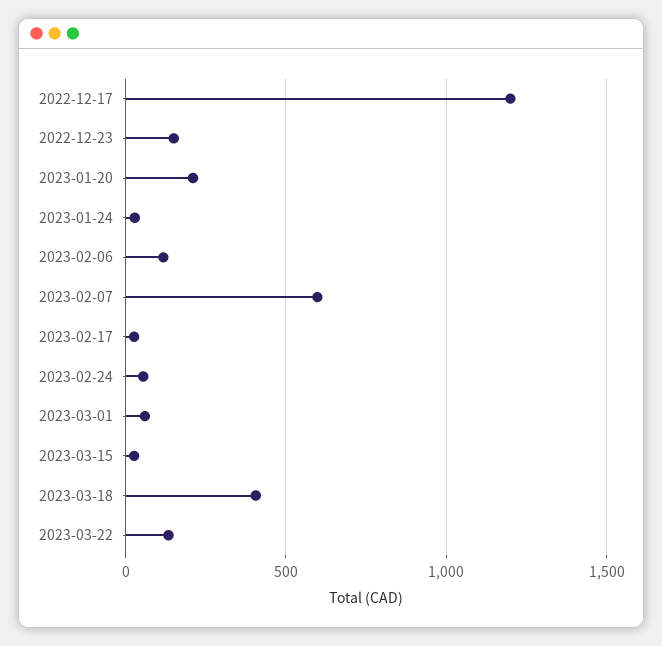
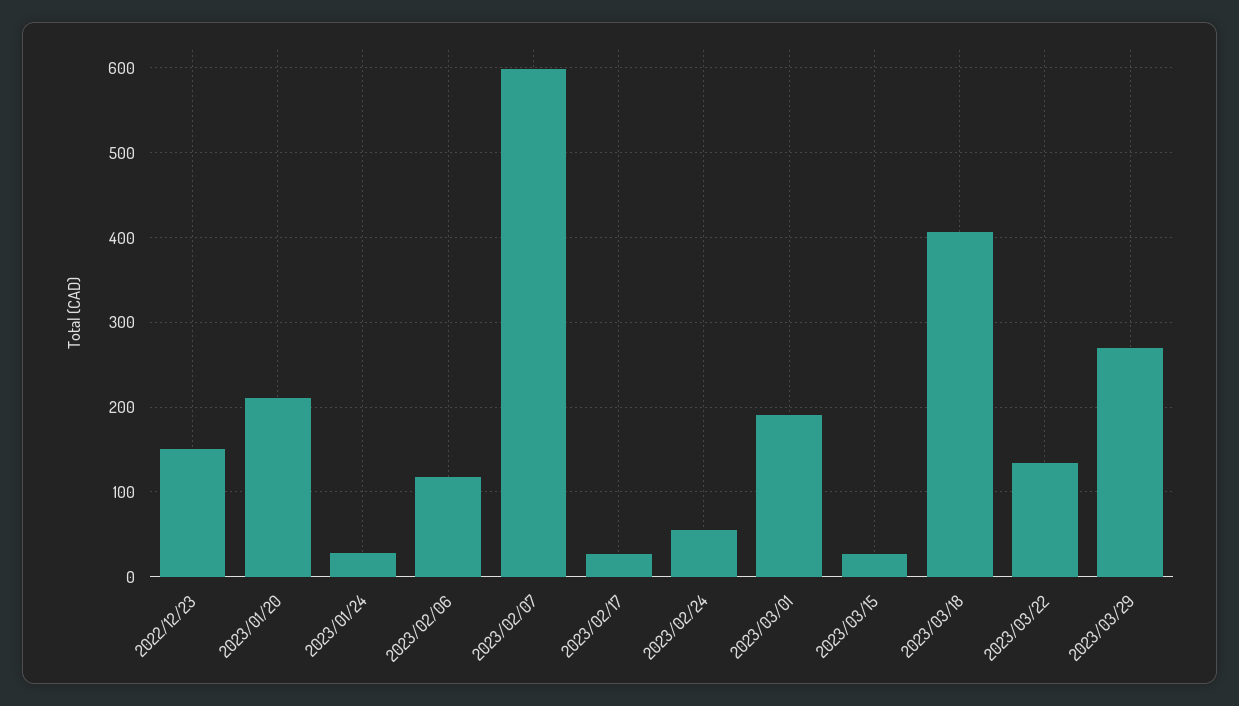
2022-12-17: 1200 -> none
2023-03-01: 50 -> 190
2023/03/29: none -> 270

